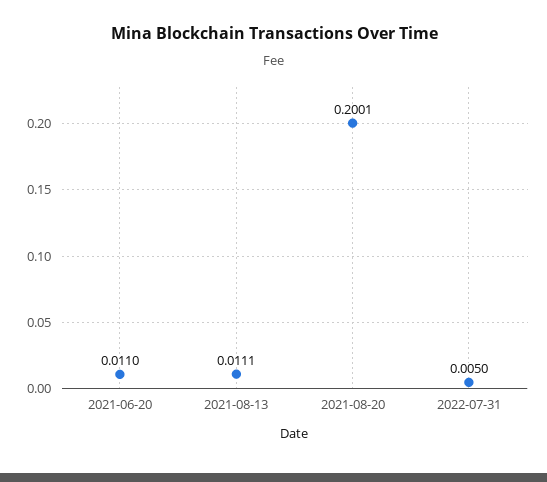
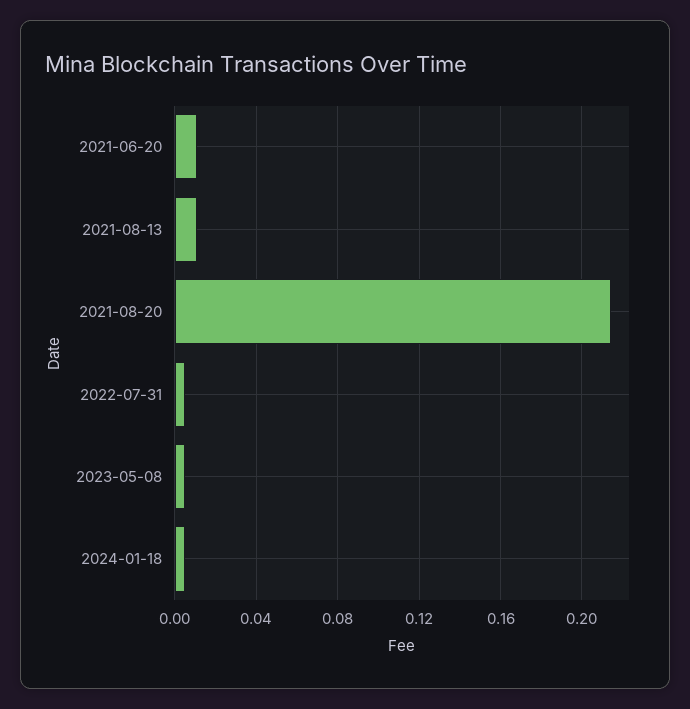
2021-08-20: 0.2001 -> 0.215
2023-05-08: none -> 0.005
2024-01-18: none -> 0.005

